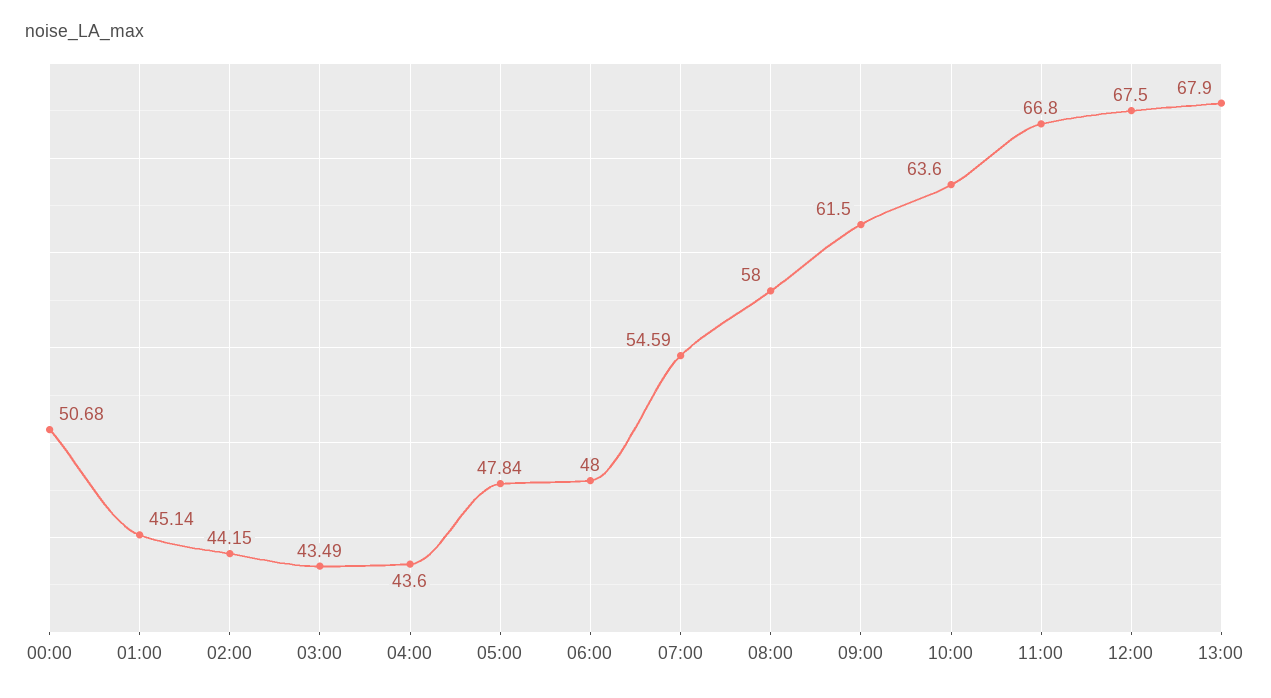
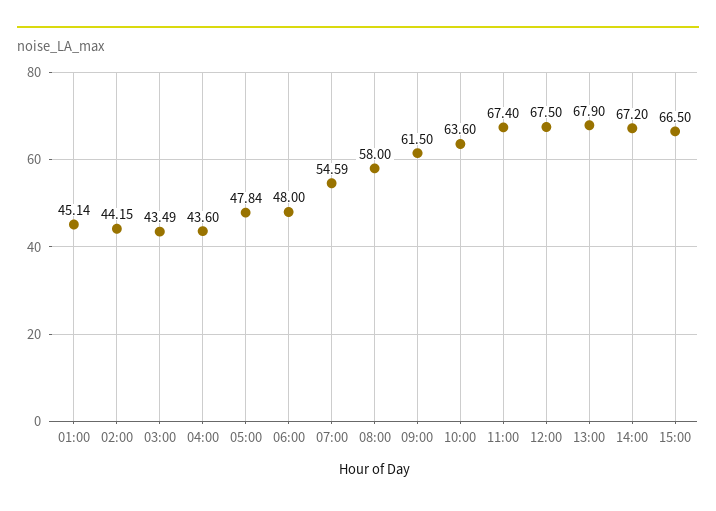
00:00: 50.68 -> none
11:00: 66.8 -> 67.4
14:00: none -> 67.2
15:00: none -> 66.5

